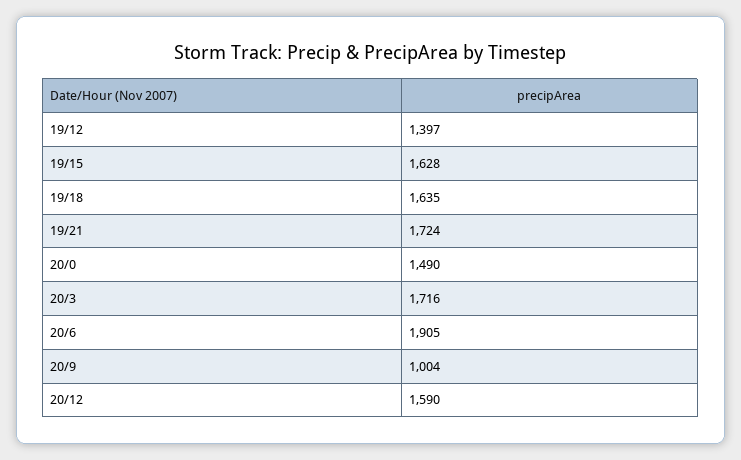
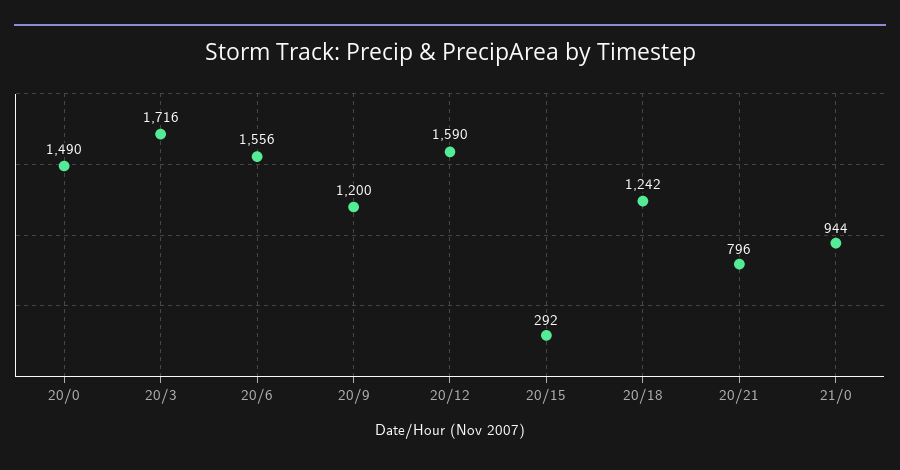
19/12: 1397 -> none
19/15: 1628 -> none
19/18: 1635 -> none
19/21: 1724 -> none
20/6: 1905 -> 1556
20/9: 1004 -> 1200
20/15: none -> 292
20/18: none -> 1242
20/21: none -> 796
21/0: none -> 944

